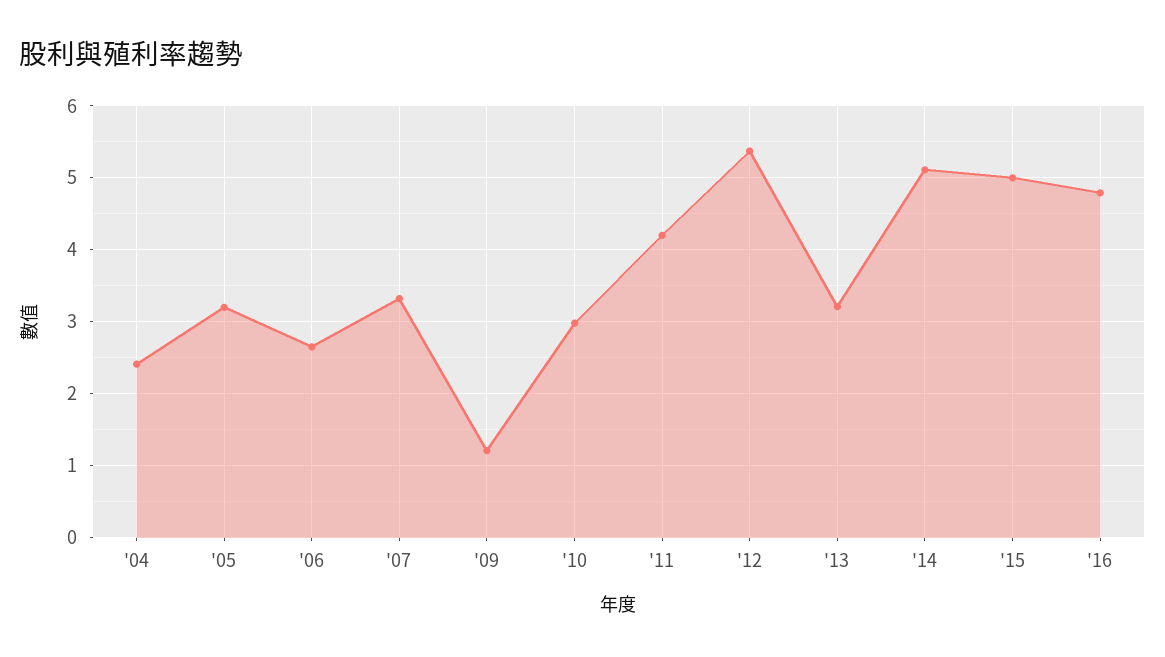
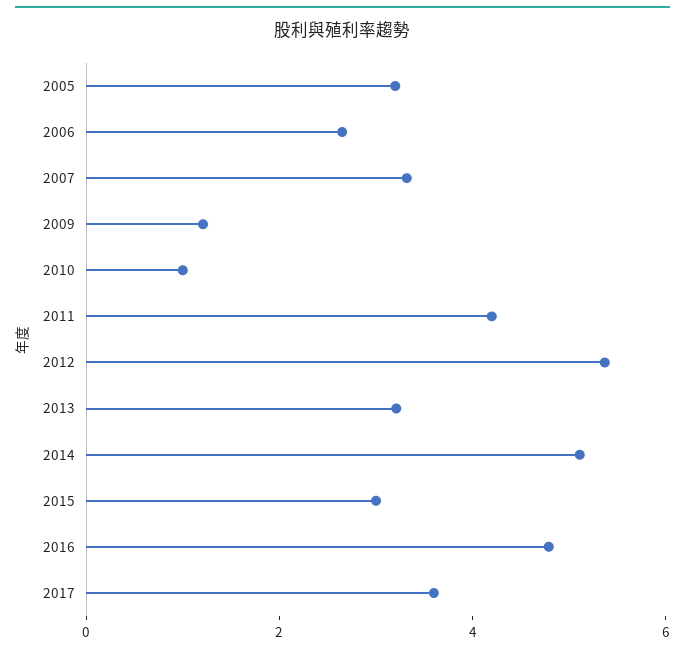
'04: 2.4 -> none
'10: 3 -> 1
'15: 5 -> 3
2017: none -> 3.5

